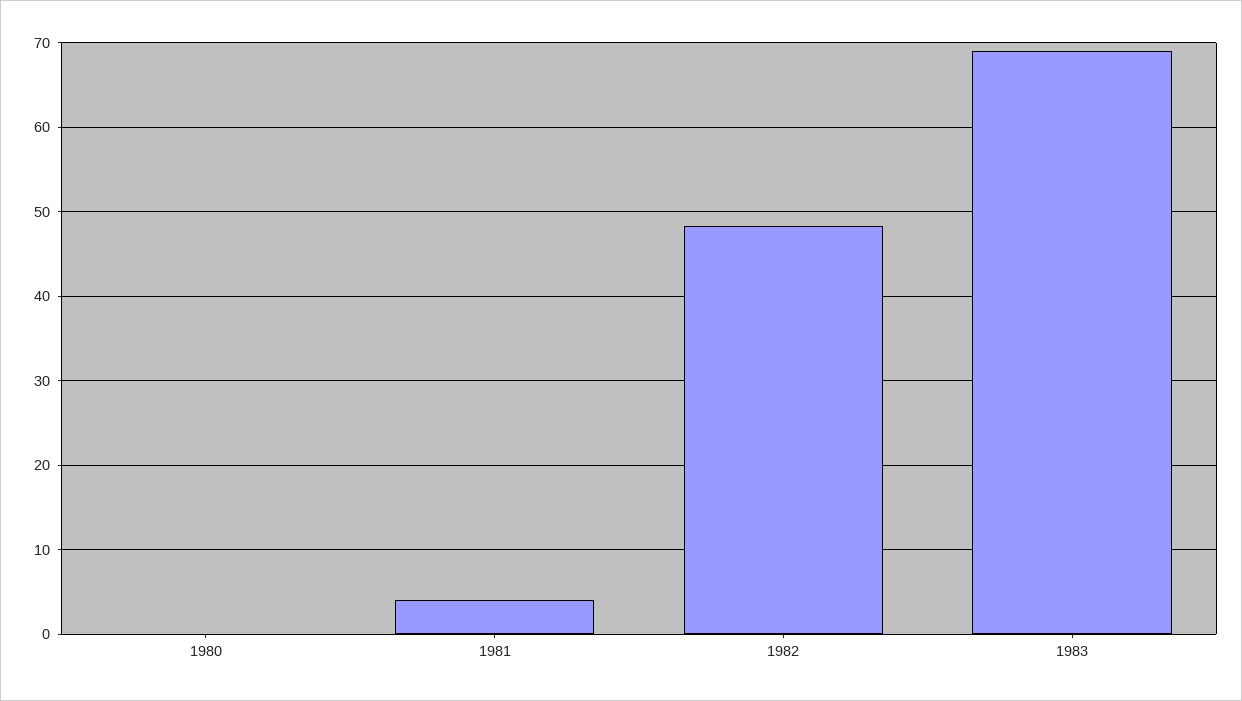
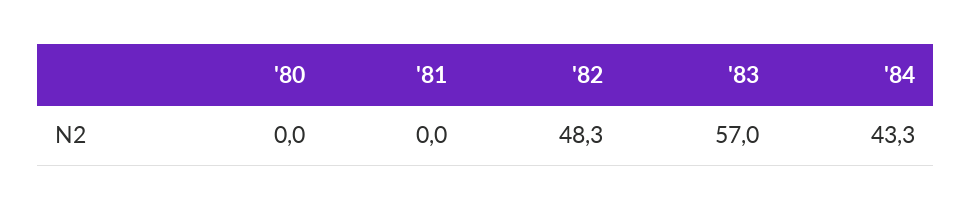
1981: 4 -> 0
1983: 69 -> 57
'84: none -> 43.3

